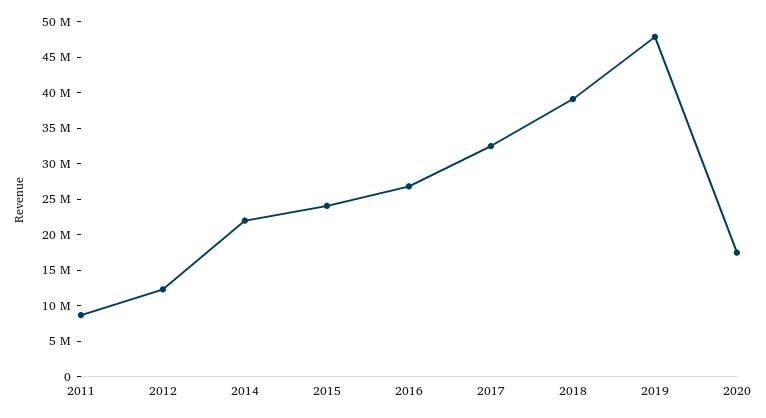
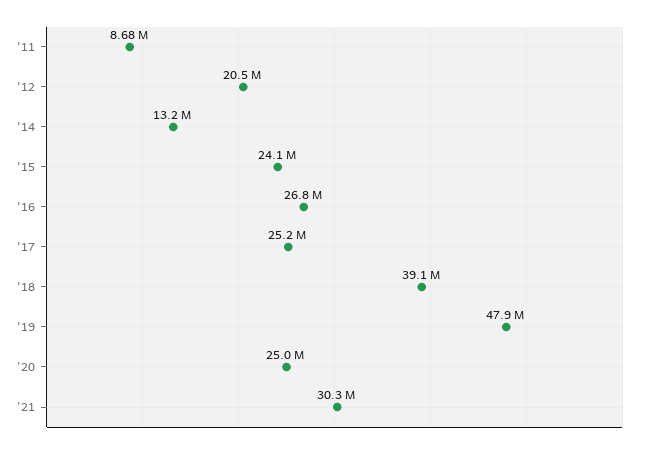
2012: 12500000 -> 20500000
2014: 22500000 -> 13200000
2017: 32500000 -> 25200000
2020: 17500000 -> 25000000
'21: none -> 30300000

